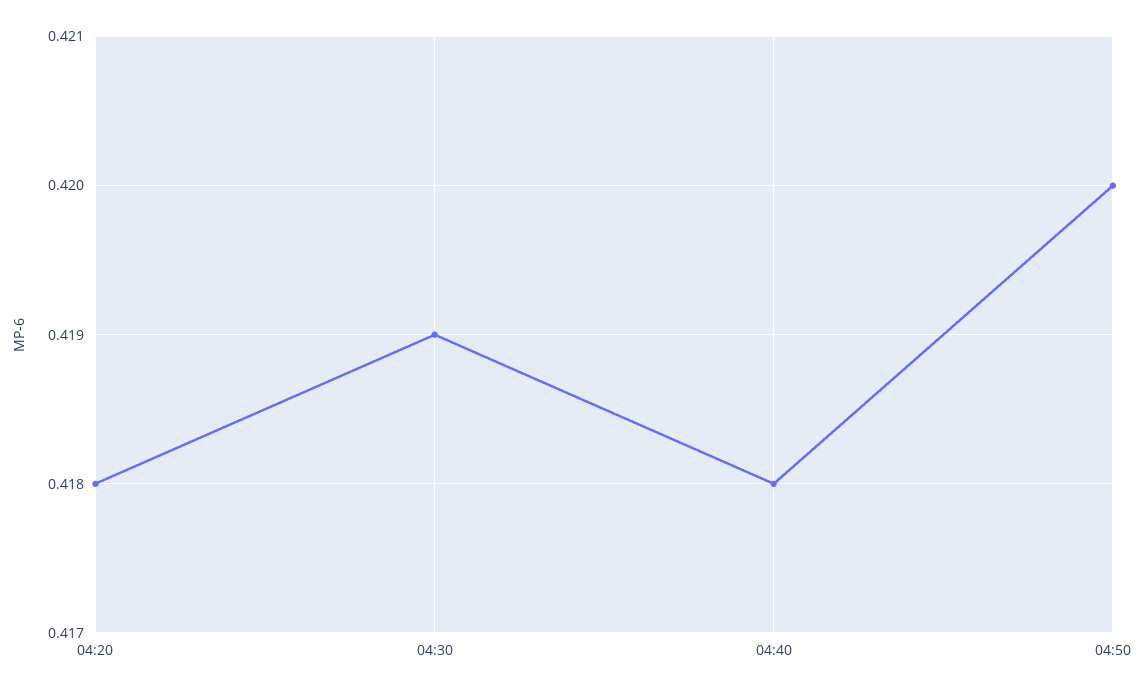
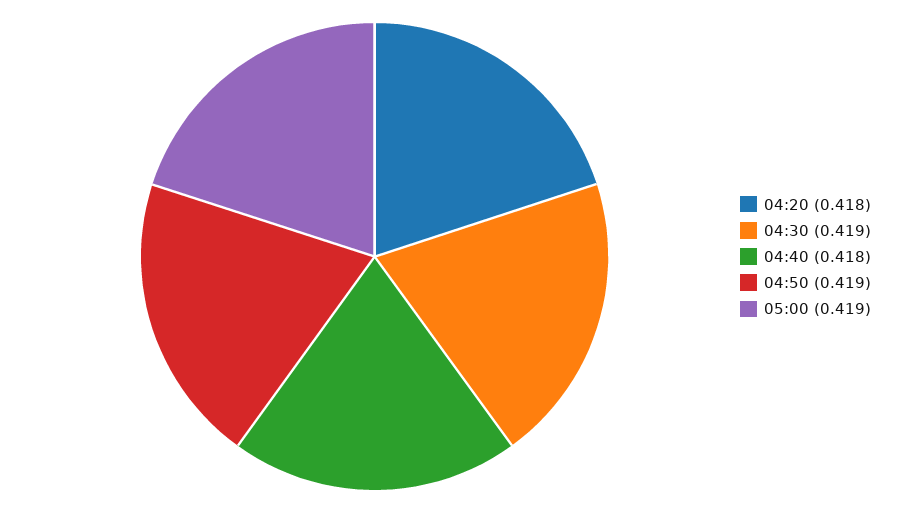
04:50: 0.42 -> 0.419
05:00: none -> 0.419

